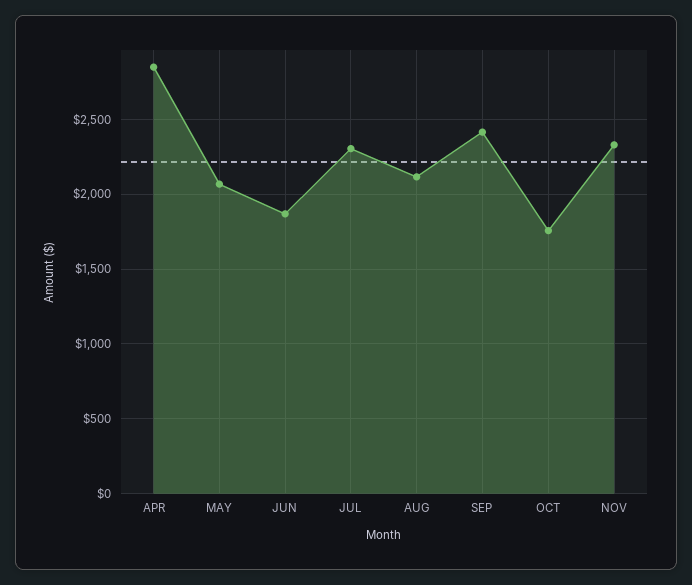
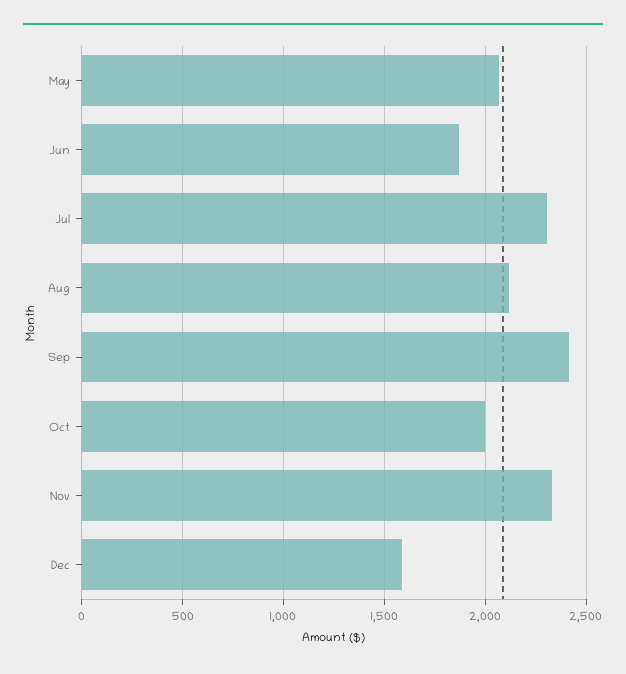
APR: 2850 -> none
OCT: 1750 -> 2000
Dec: none -> 1600

